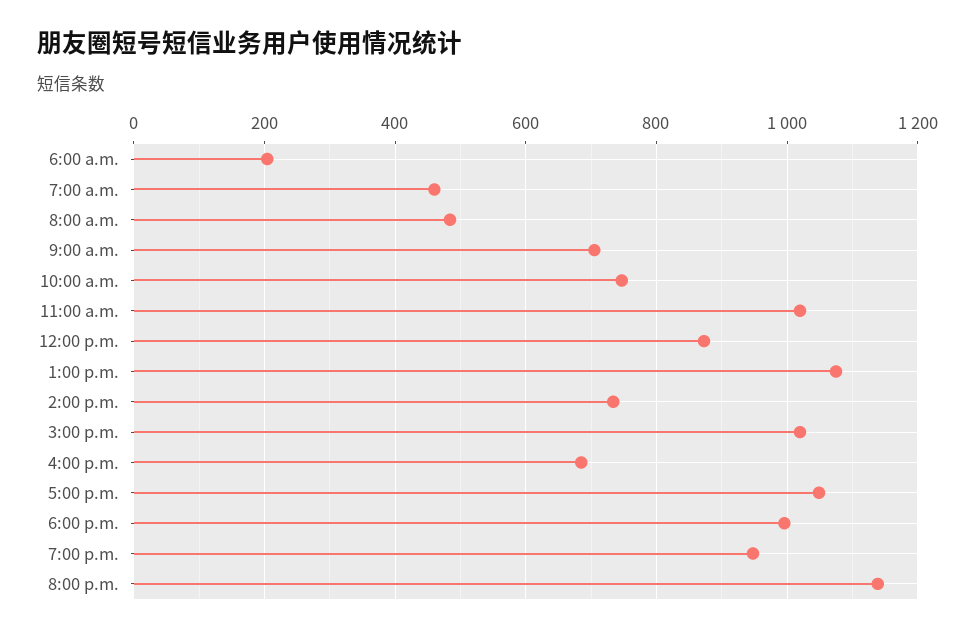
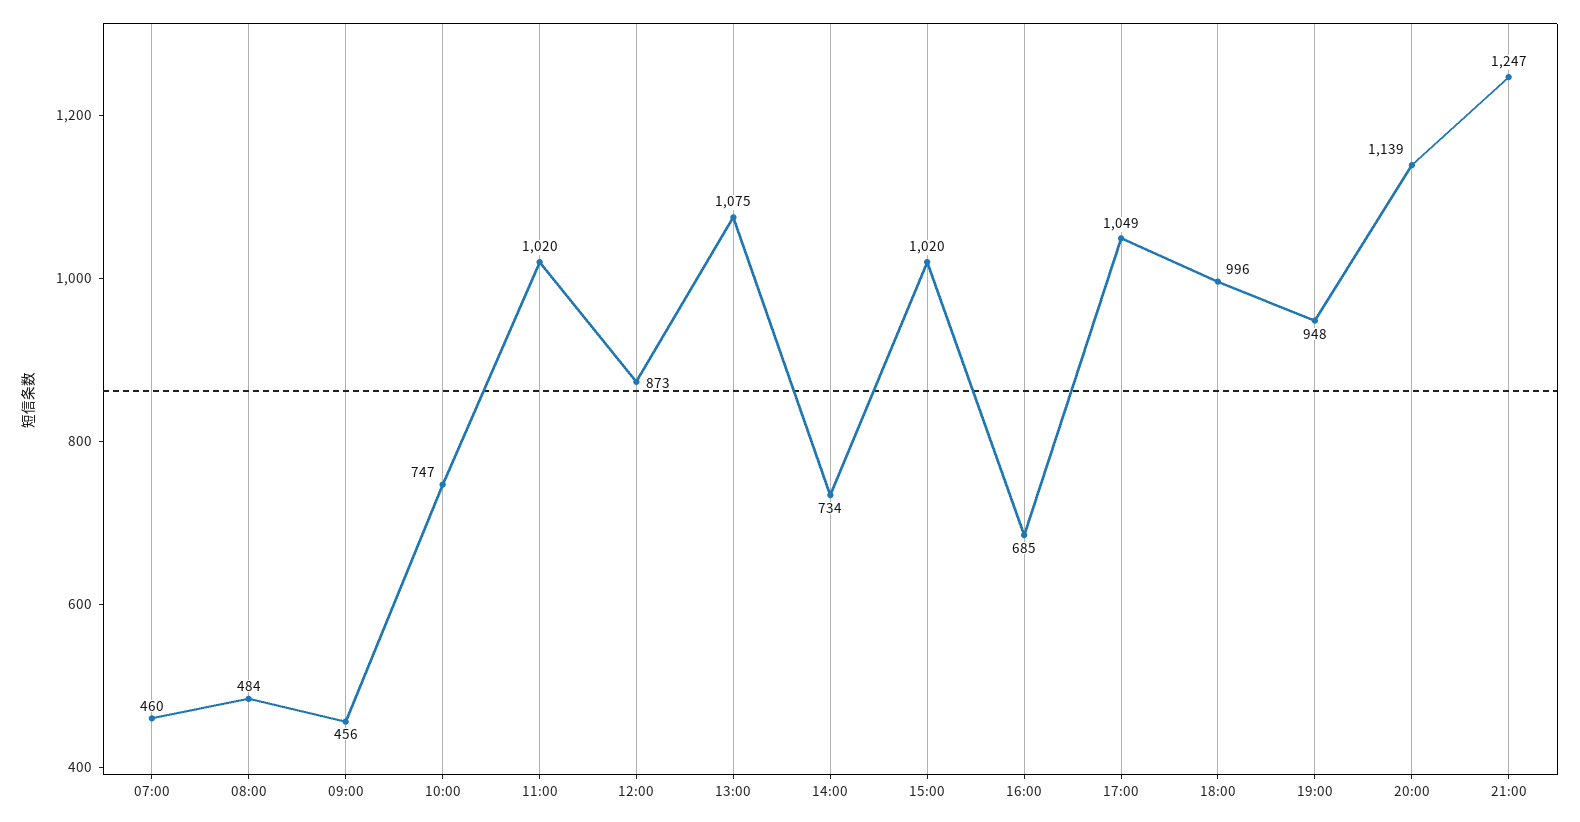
6:00 a.m.: 200 -> none
9:00 a.m.: 700 -> 456
21:00: none -> 1247

